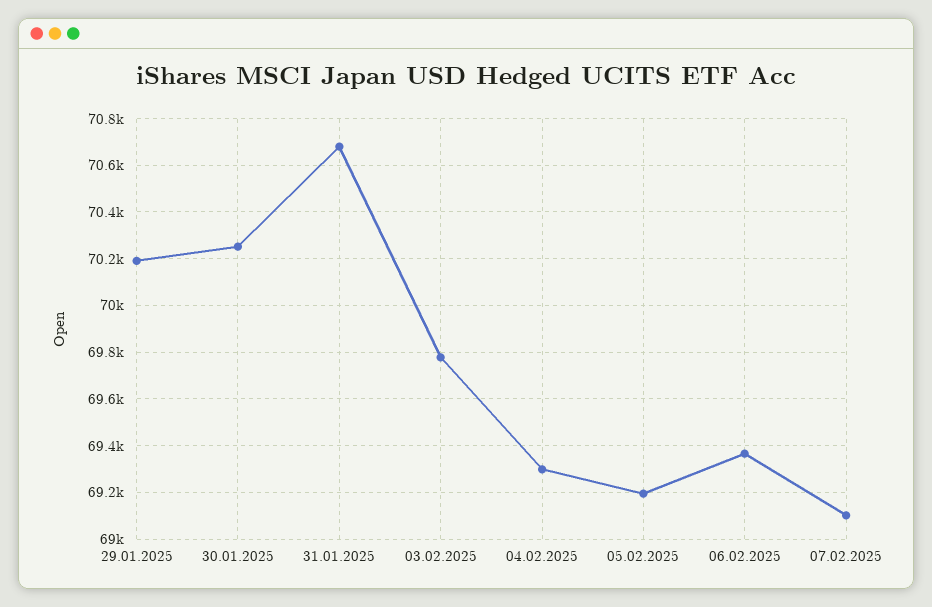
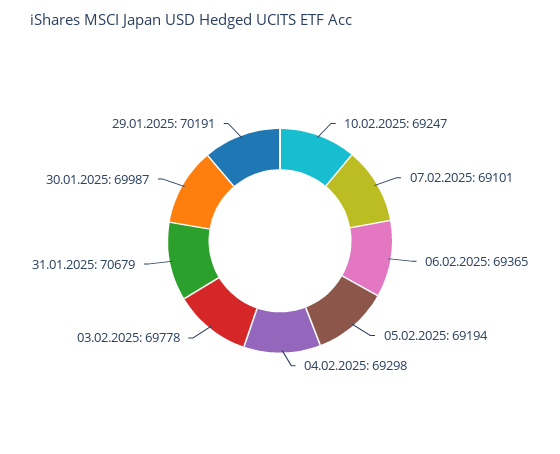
30.01.2025: 70250 -> 69987
10.02.2025: none -> 69247

